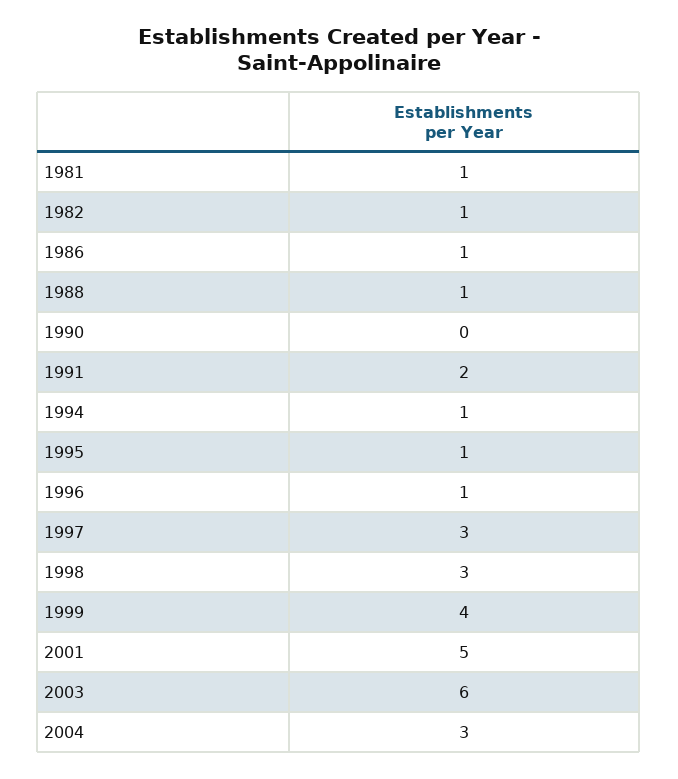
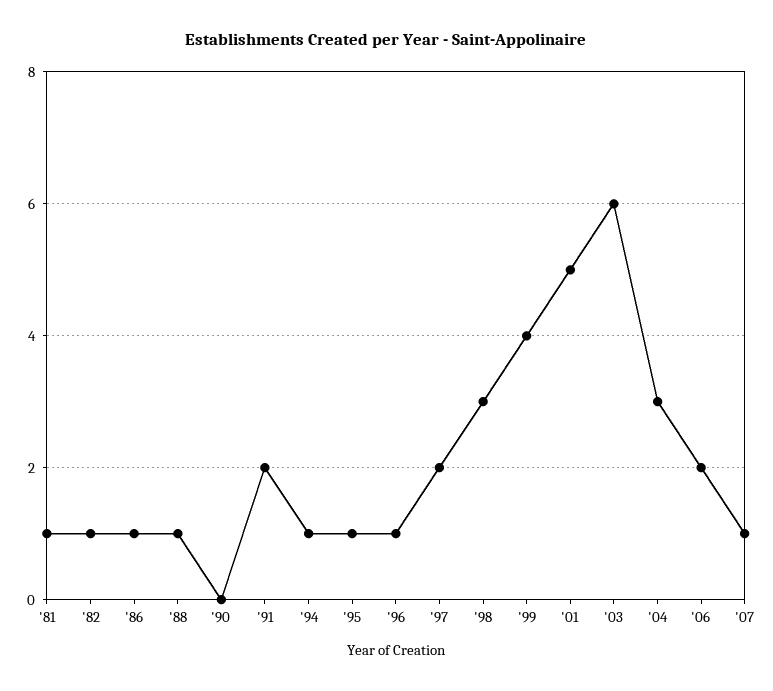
1997: 3 -> 2
'06: none -> 2
'07: none -> 1

